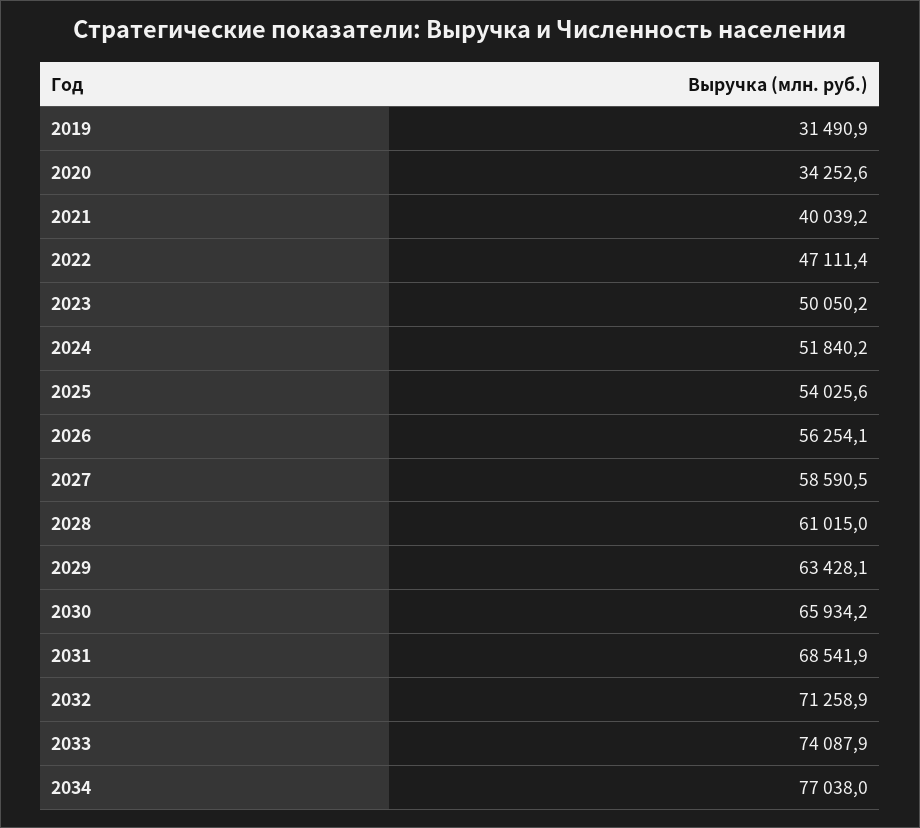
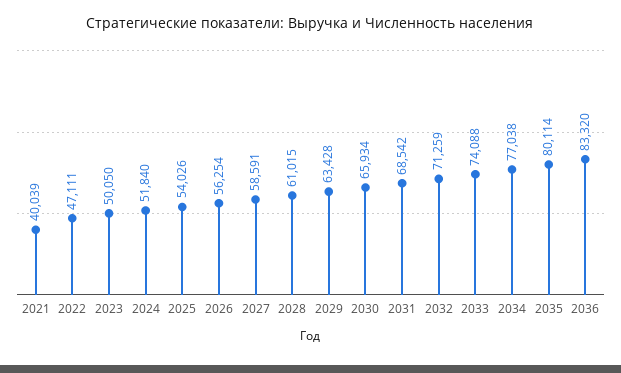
2019: 31490.9 -> none
2020: 34252.6 -> none
2035: none -> 80114
2036: none -> 83320

